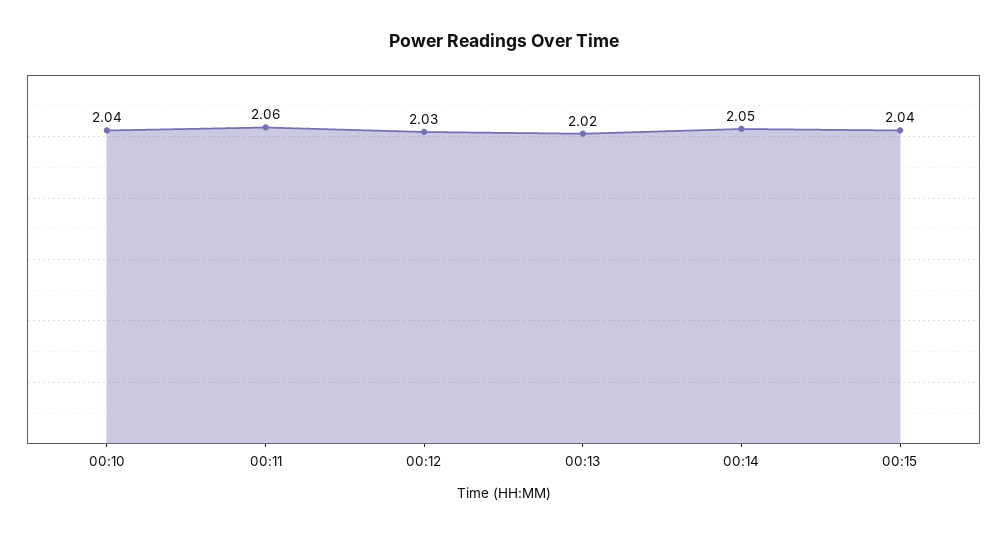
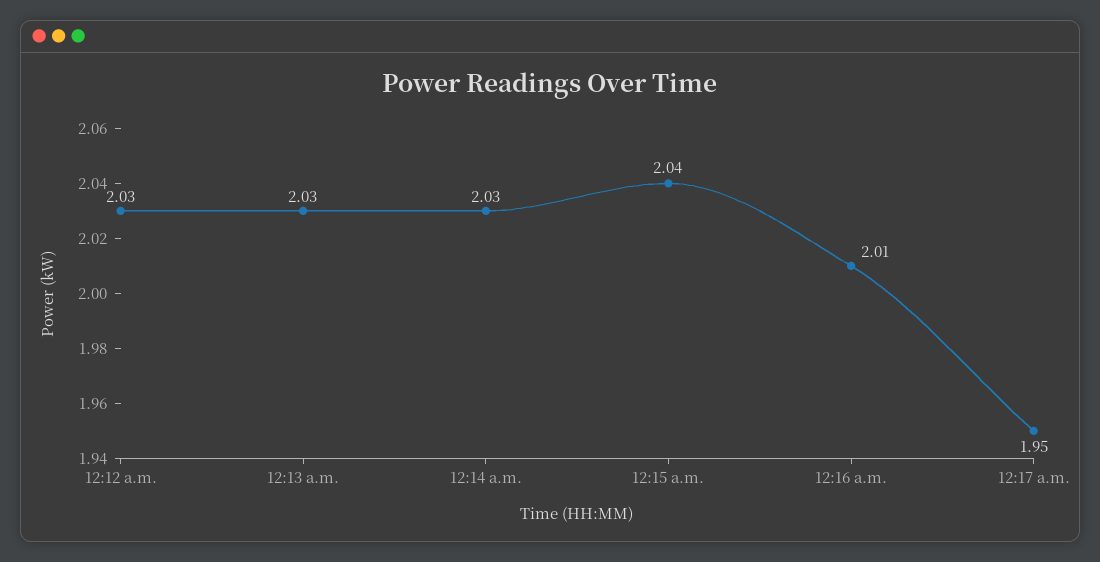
00:10: 2.04 -> none
00:11: 2.06 -> none
00:13: 2.02 -> 2.03
00:14: 2.05 -> 2.03
12:16 a.m.: none -> 2.01
12:17 a.m.: none -> 1.95

